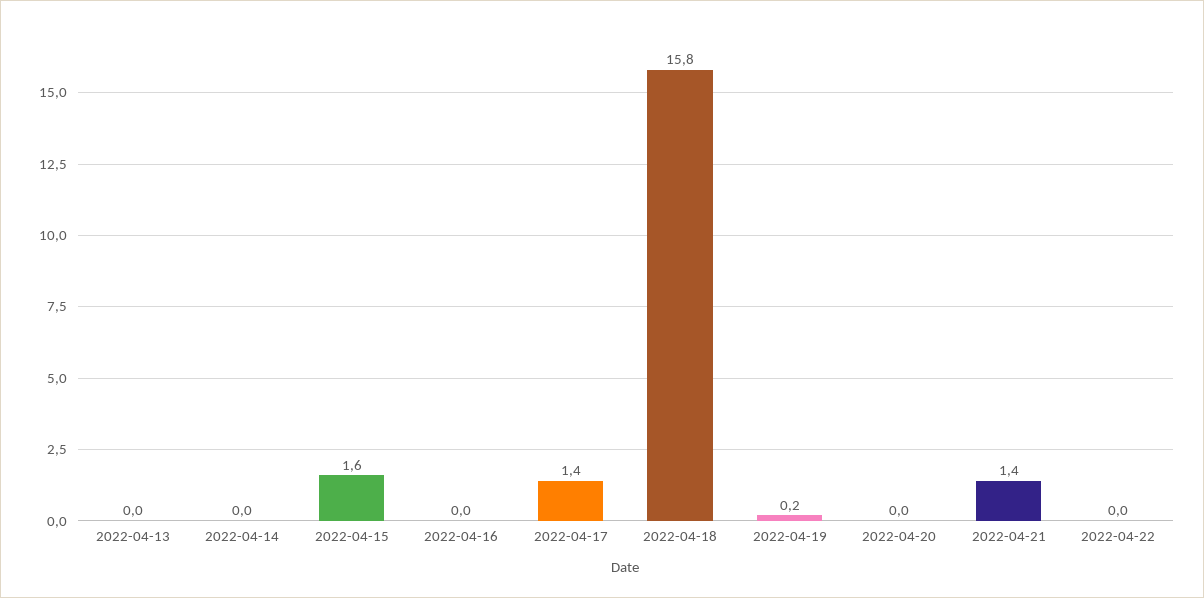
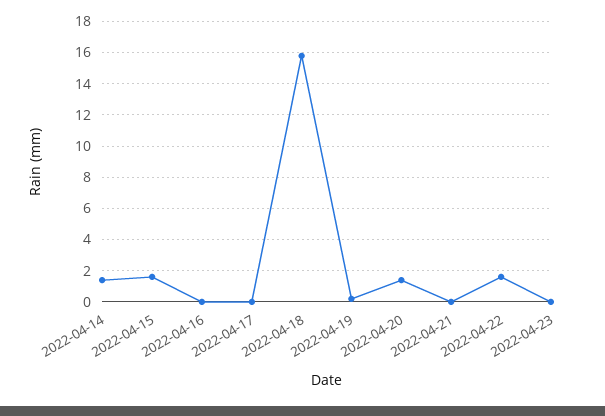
2022-04-13: 0 -> none
2022-04-14: 0 -> 1.5
2022-04-17: 1.4 -> 0
2022-04-20: 0 -> 1.5
2022-04-21: 1.4 -> 0
2022-04-22: 0 -> 1.5
2022-04-23: none -> 0

